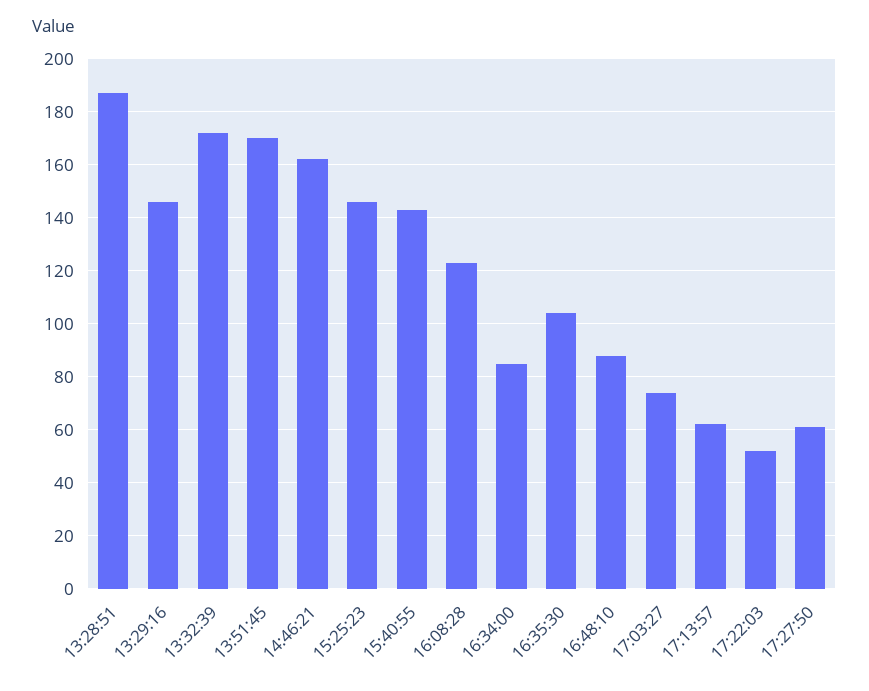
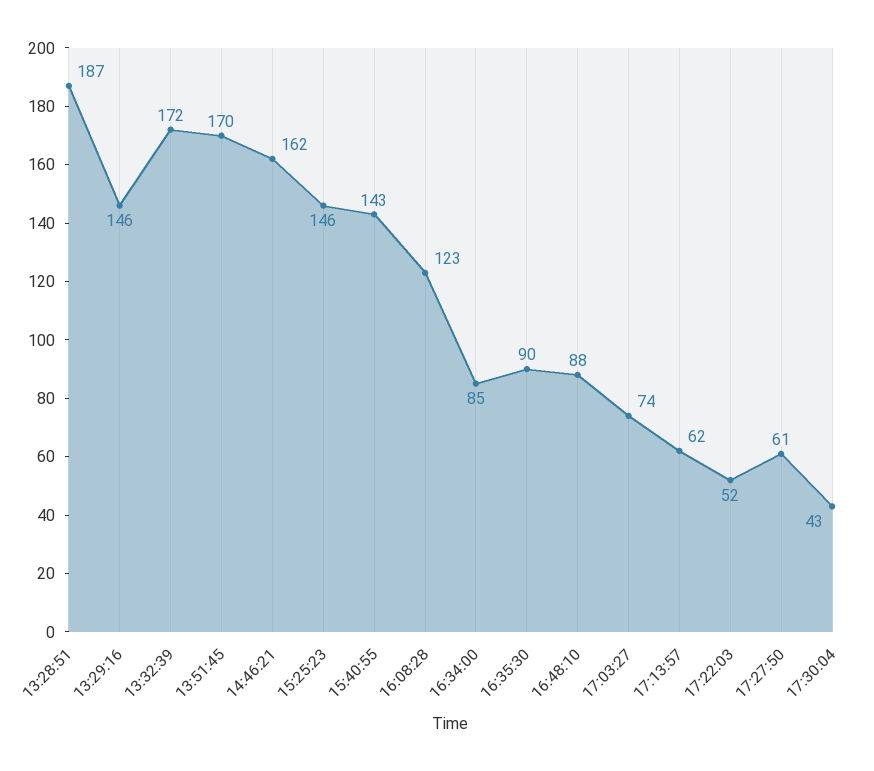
16:35:30: 105 -> 90
17:30:04: none -> 43

